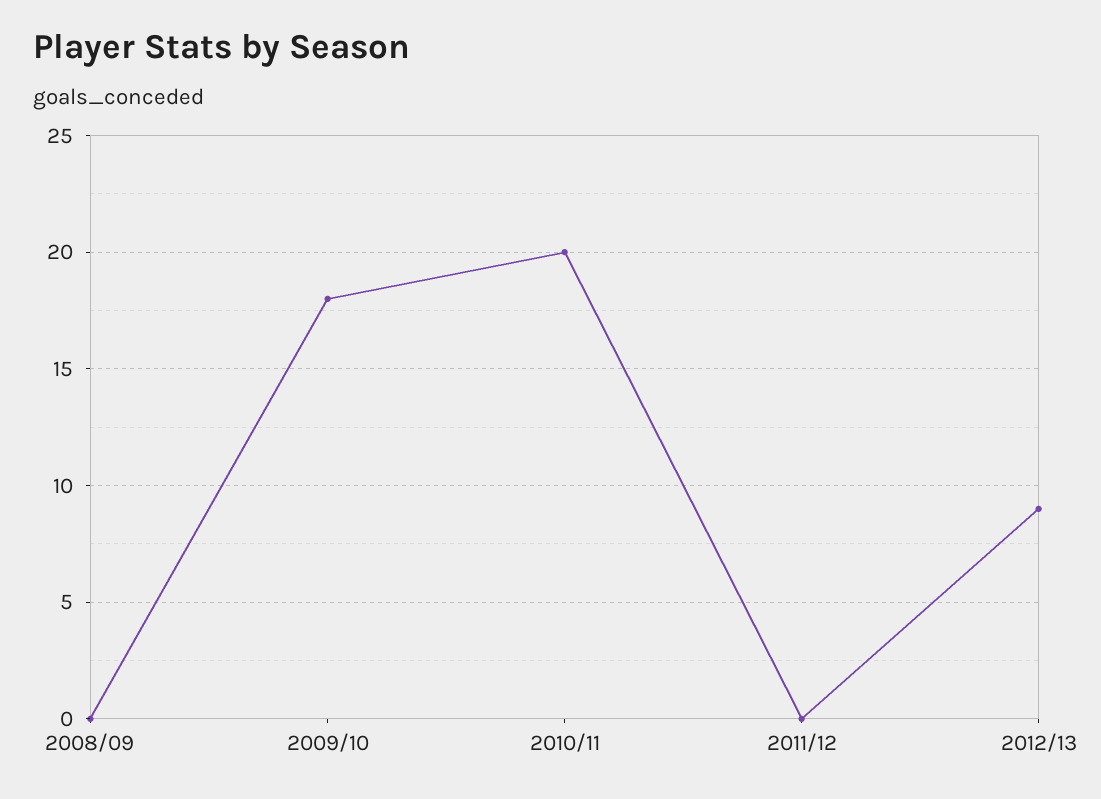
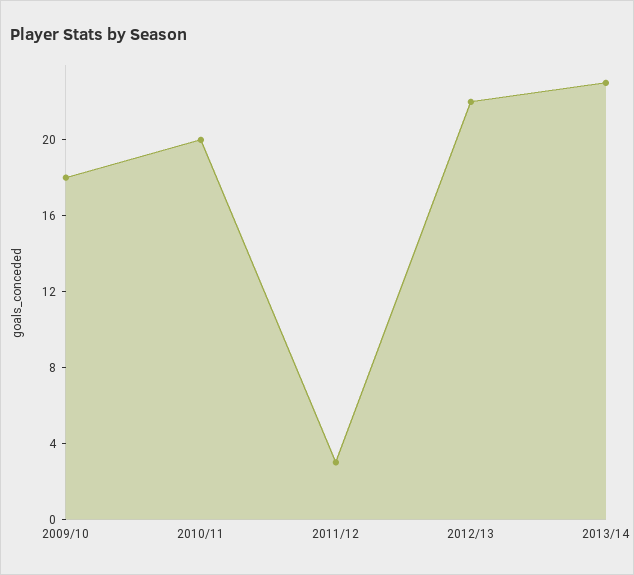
2008/09: 0 -> none
2011/12: 0 -> 3
2012/13: 9 -> 22
2013/14: none -> 23

